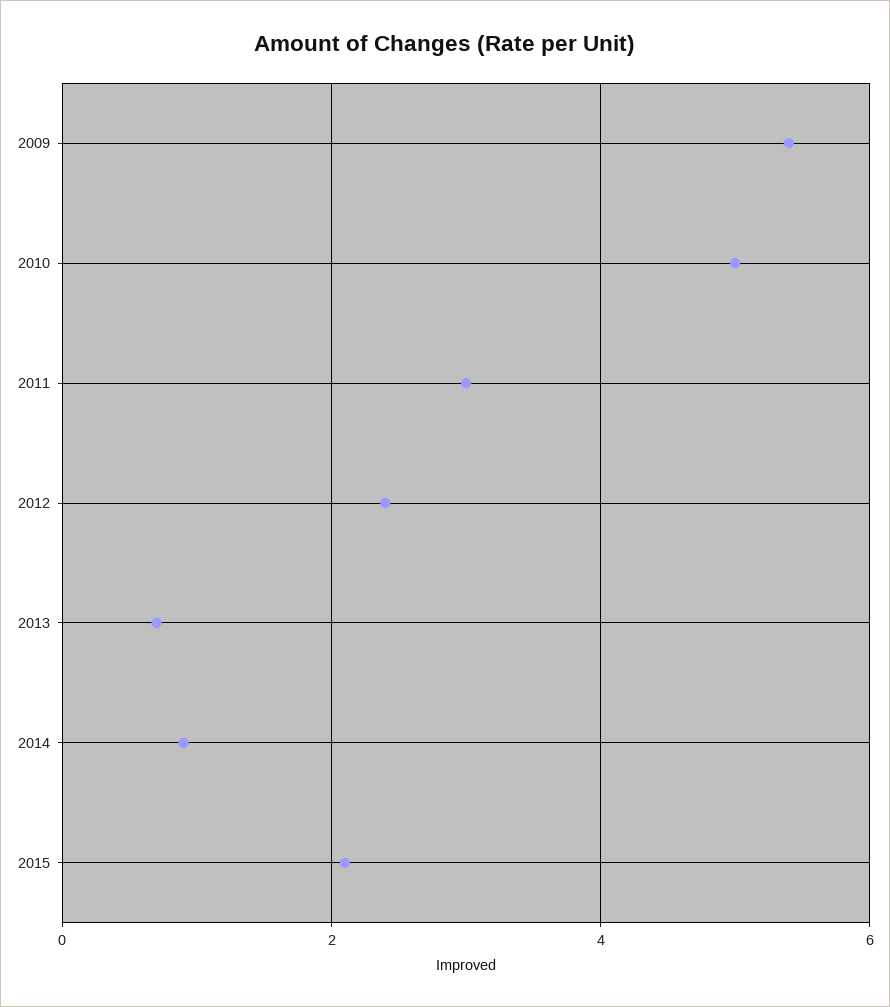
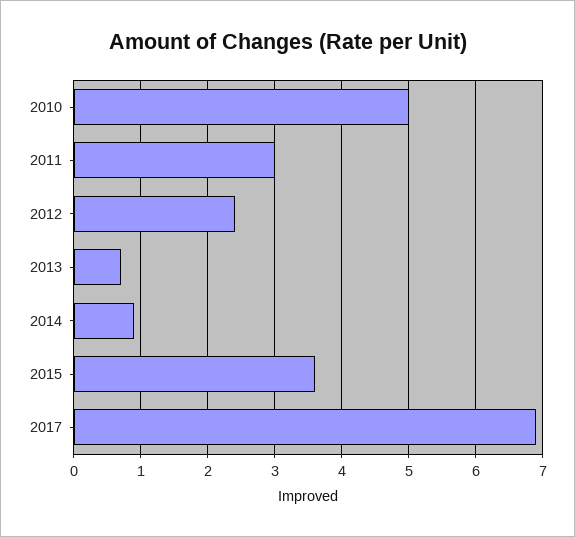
2009: 5.5 -> none
2015: 2 -> 3.6
2017: none -> 6.9

